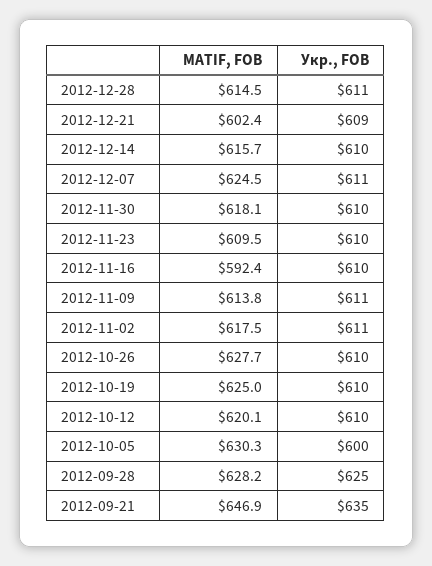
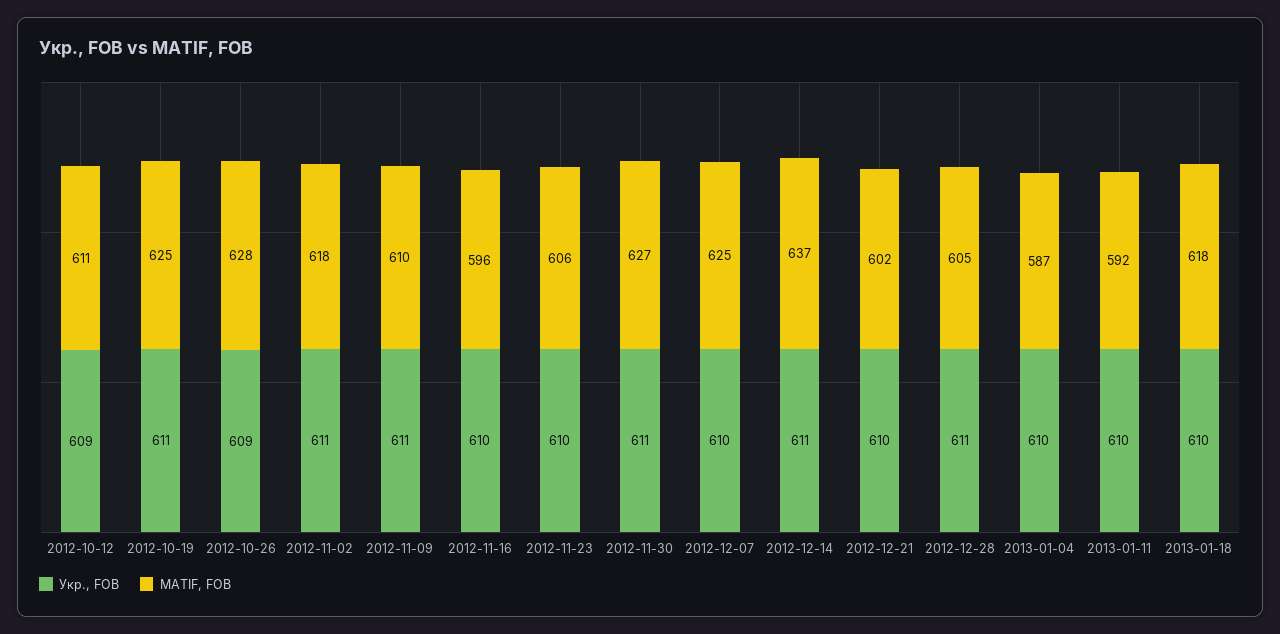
MATIF, FOB, 2012-12-28: 614.5 -> 605
Укр., FOB, 2012-12-21: 609 -> 610
MATIF, FOB, 2012-12-14: 615.7 -> 637
Укр., FOB, 2012-12-14: 610 -> 611
Укр., FOB, 2012-12-07: 611 -> 610
MATIF, FOB, 2012-11-30: 618.1 -> 627
Укр., FOB, 2012-11-30: 610 -> 611
MATIF, FOB, 2012-11-23: 609.5 -> 606
MATIF, FOB, 2012-11-16: 592.4 -> 596
MATIF, FOB, 2012-11-09: 613.8 -> 610
Укр., FOB, 2012-10-26: 610 -> 609
Укр., FOB, 2012-10-19: 610 -> 611
MATIF, FOB, 2012-10-12: 620.1 -> 611
Укр., FOB, 2012-10-12: 610 -> 609
MATIF, FOB, 2012-10-05: 630.3 -> none
Укр., FOB, 2012-10-05: 600 -> none
MATIF, FOB, 2012-09-28: 628.2 -> none
Укр., FOB, 2012-09-28: 625 -> none
MATIF, FOB, 2012-09-21: 646.9 -> none
Укр., FOB, 2012-09-21: 635 -> none
Укр., FOB, 2013-01-04: none -> 610
MATIF, FOB, 2013-01-04: none -> 587
Укр., FOB, 2013-01-11: none -> 610
MATIF, FOB, 2013-01-11: none -> 592
Укр., FOB, 2013-01-18: none -> 610
MATIF, FOB, 2013-01-18: none -> 618

